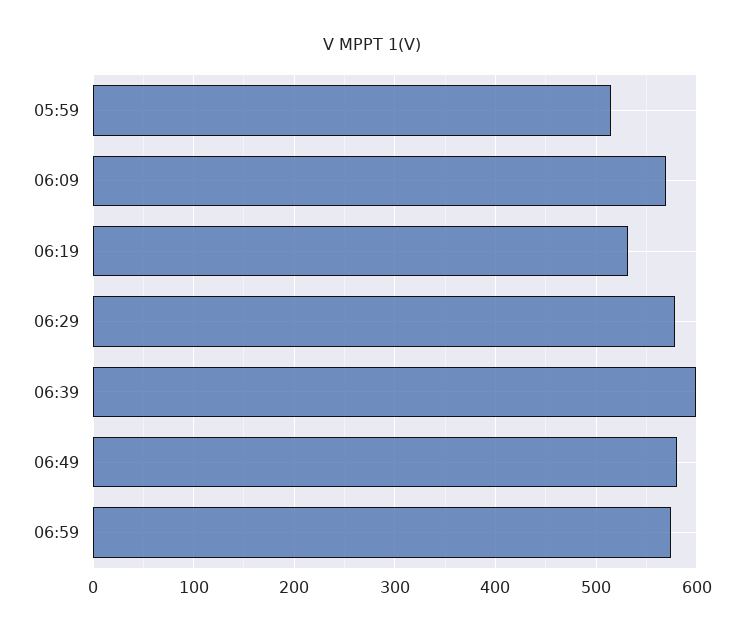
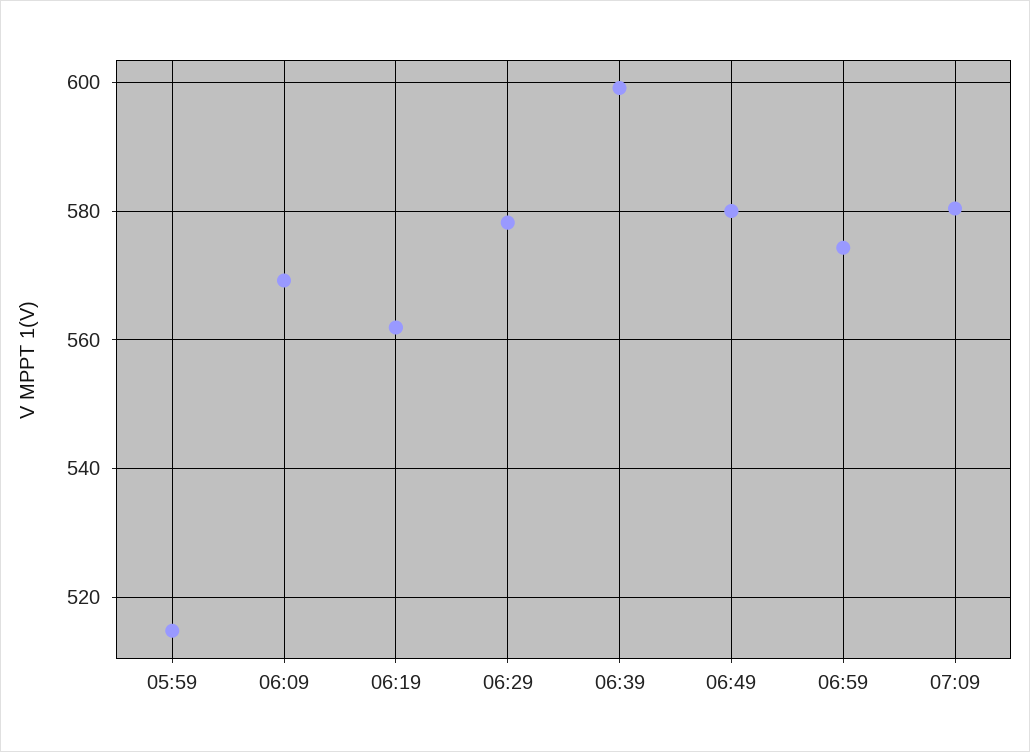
06:19: 530 -> 562
07:09: none -> 580

